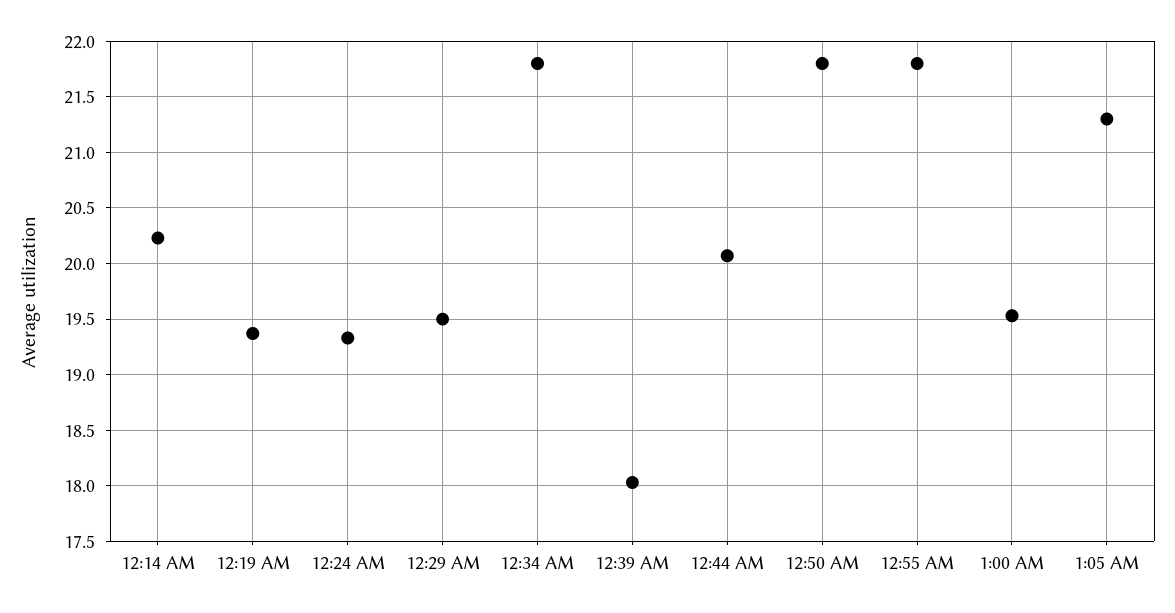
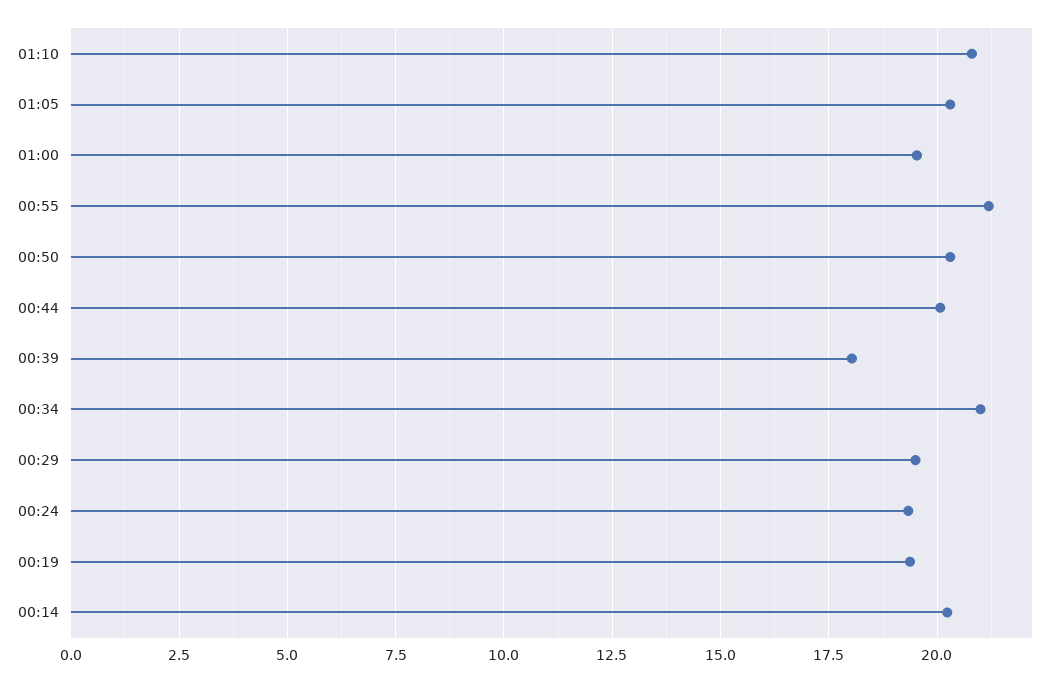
12:34 AM: 21.8 -> 21
12:50 AM: 21.8 -> 20.25
12:55 AM: 21.8 -> 21.25
1:05 AM: 21.3 -> 20.25
01:10: none -> 20.75

